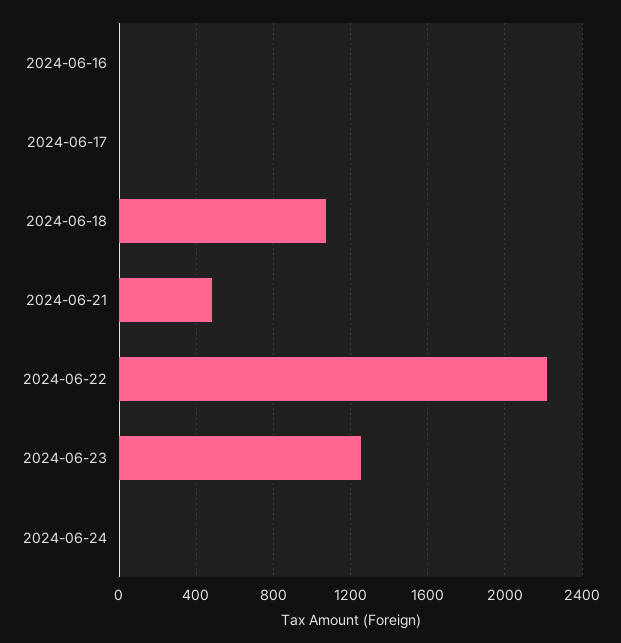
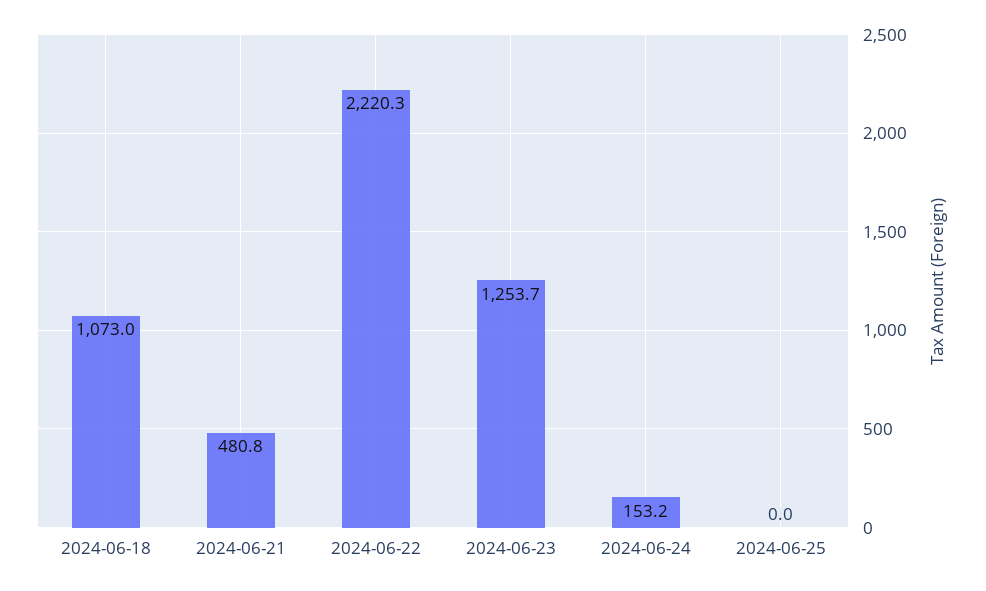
2024-06-16: 0 -> none
2024-06-17: 0 -> none
2024-06-24: 0 -> 153.2
2024-06-25: none -> 0

